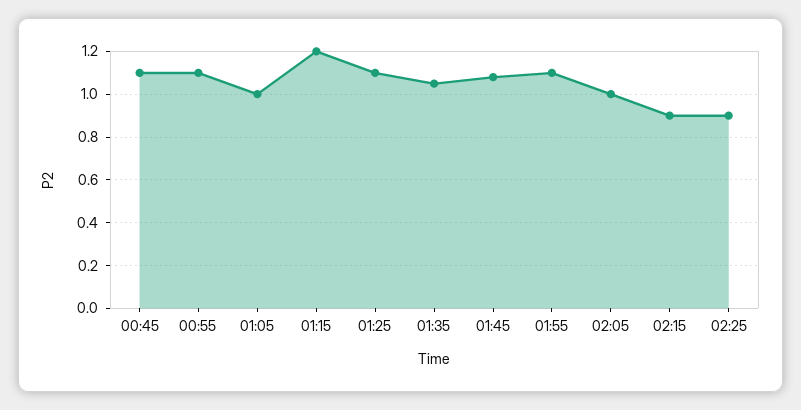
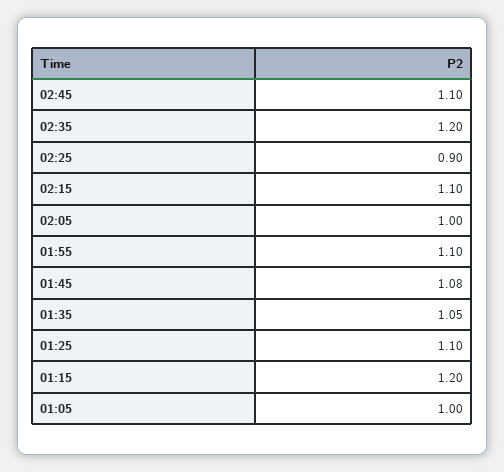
00:45: 1.1 -> none
00:55: 1.1 -> none
02:15: 0.9 -> 1.1
02:45: none -> 1.1
02:35: none -> 1.2

